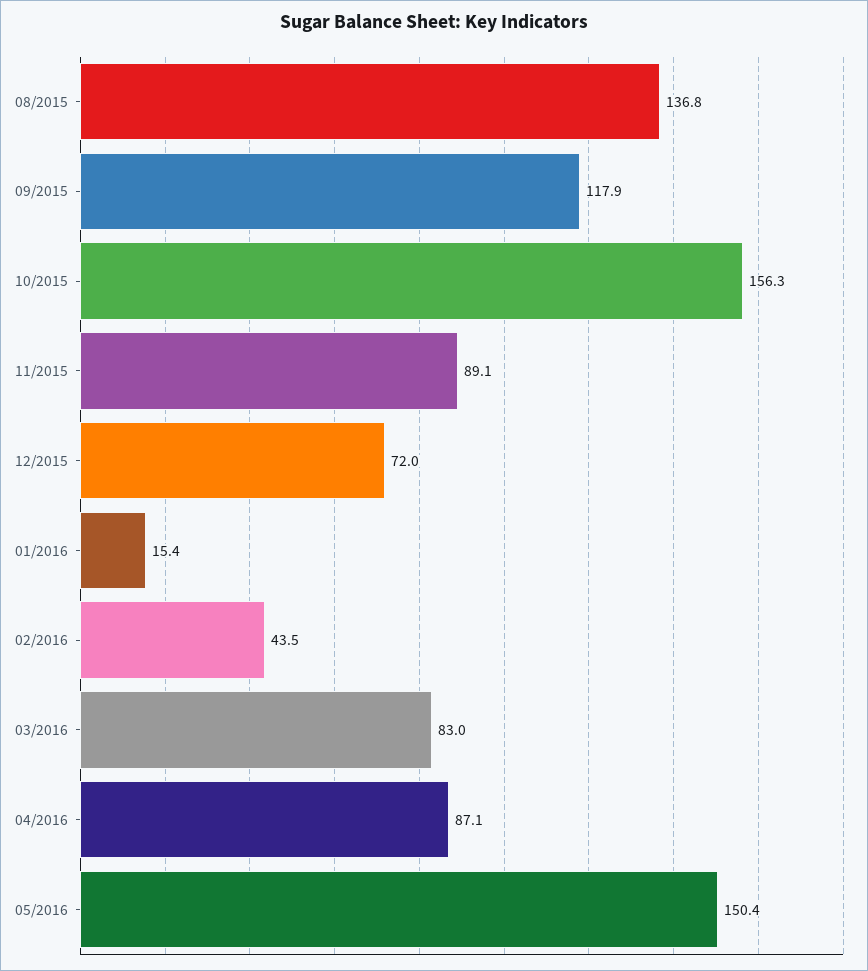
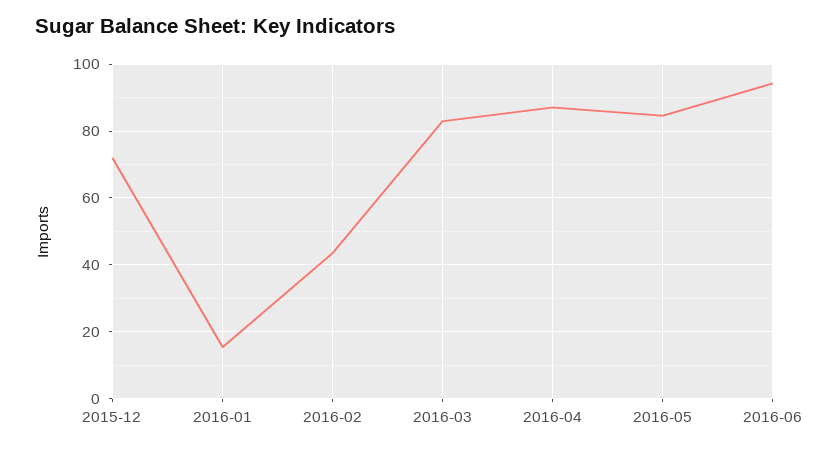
08/2015: 136.8 -> none
09/2015: 117.9 -> none
10/2015: 156.3 -> none
11/2015: 89.1 -> none
05/2016: 150.4 -> 84
2016-06: none -> 94

